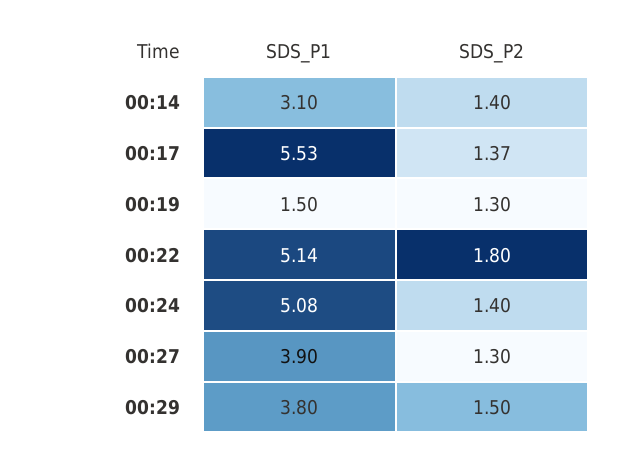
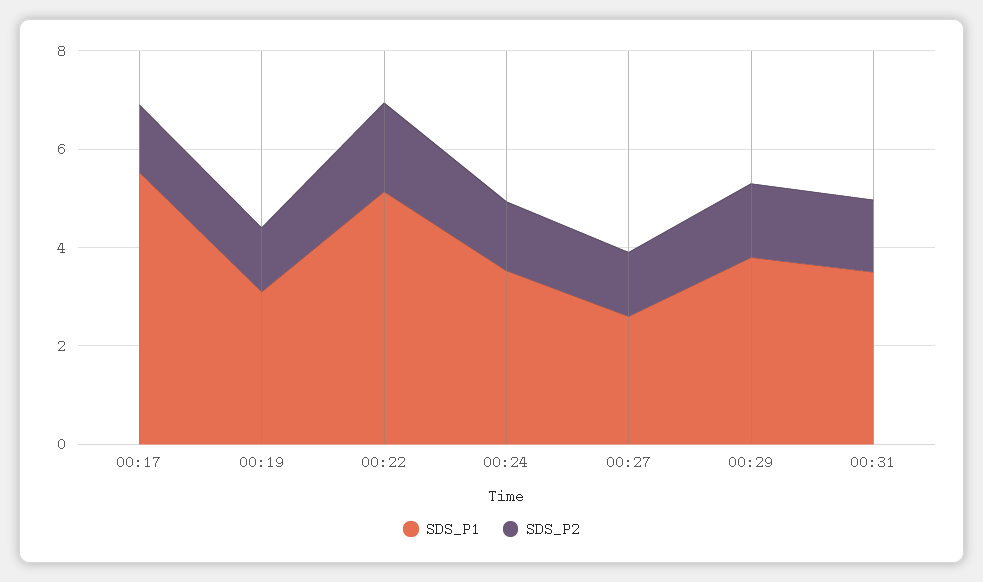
SDS_P1, 00:14: 3.1 -> none
SDS_P2, 00:14: 1.4 -> none
SDS_P1, 00:19: 1.5 -> 3
SDS_P1, 00:24: 5.08 -> 3.5
SDS_P1, 00:27: 3.9 -> 2.5
SDS_P1, 00:31: none -> 3.5
SDS_P2, 00:31: none -> 1.5

